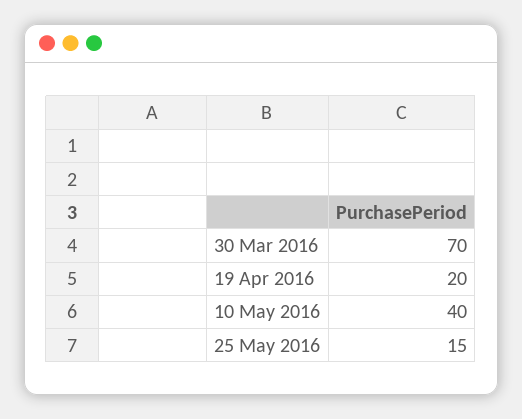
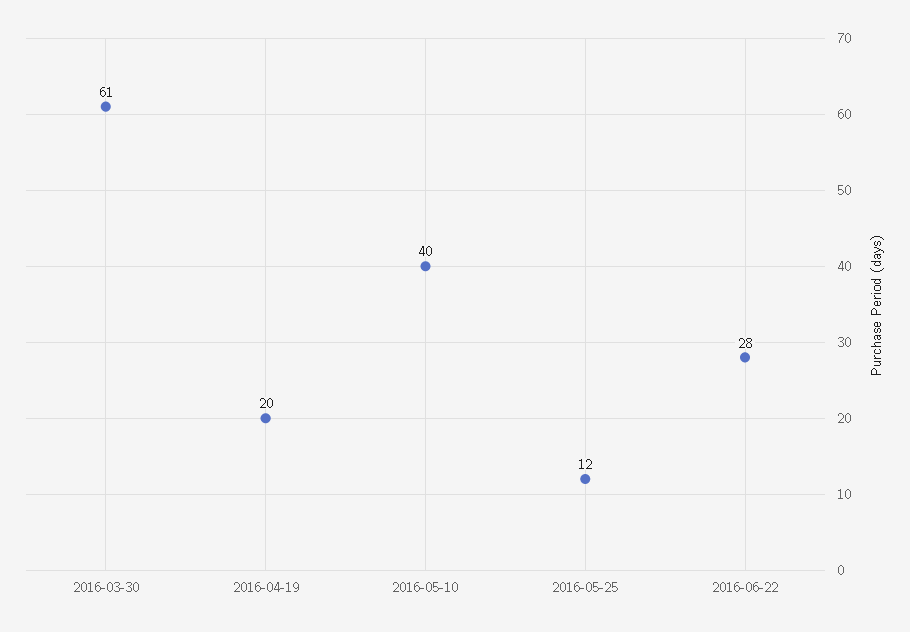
30 Mar 2016: 70 -> 61
25 May 2016: 15 -> 12
2016-06-22: none -> 28

